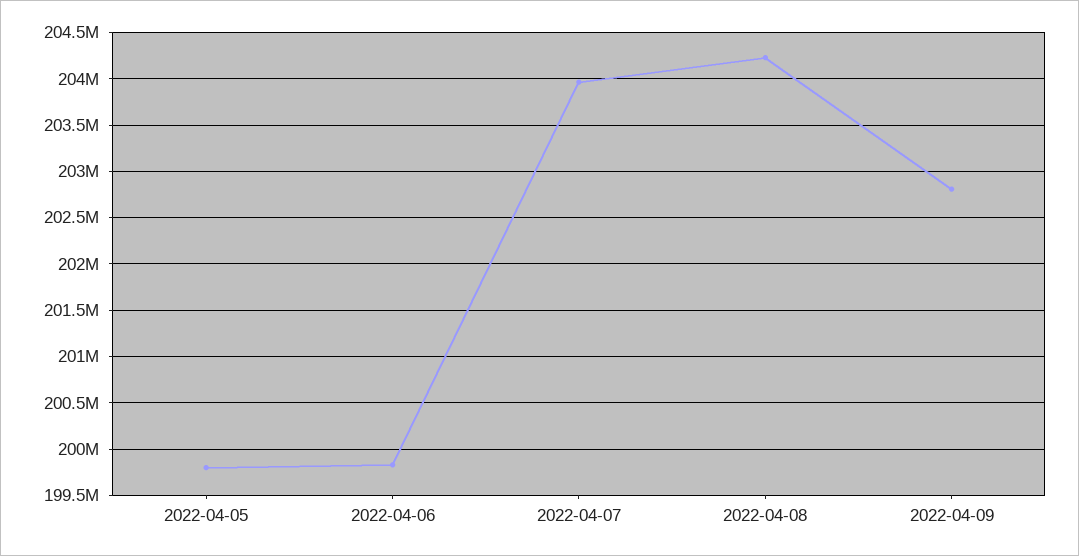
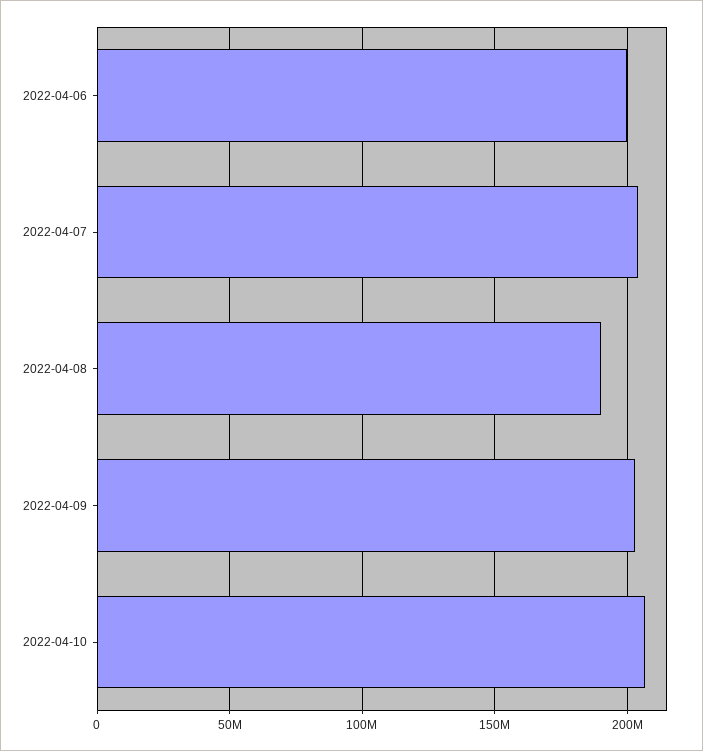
2022-04-05: 199800000 -> none
2022-04-08: 204200000 -> 190000000
2022-04-10: none -> 205000000

